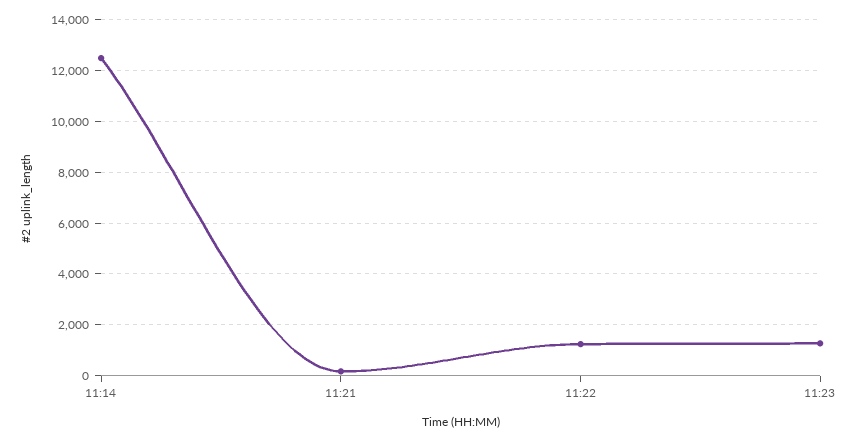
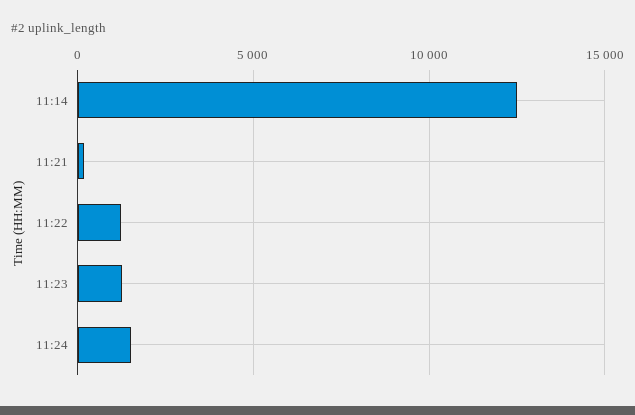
11:24: none -> 1500

